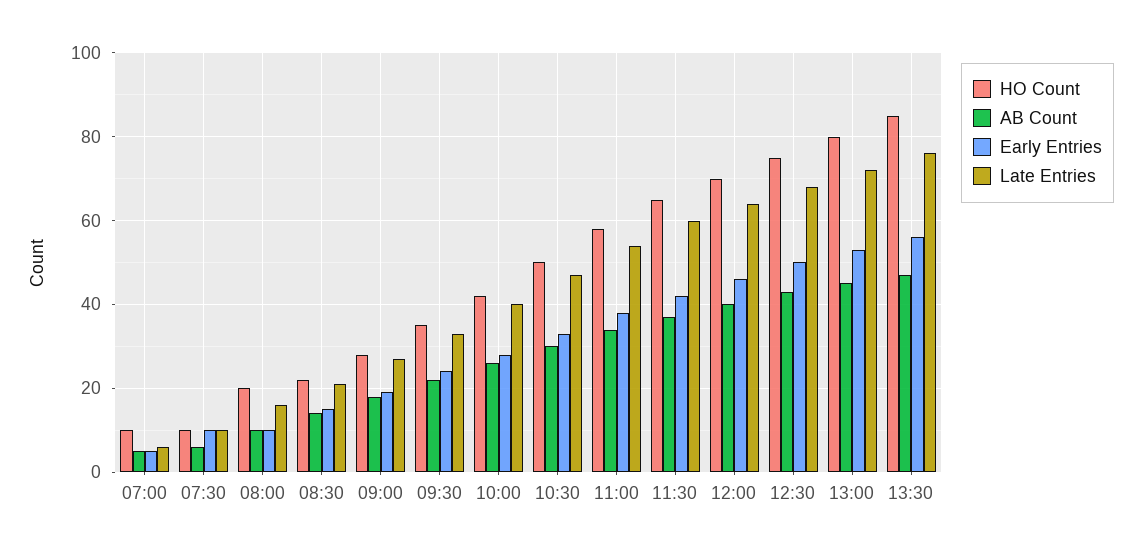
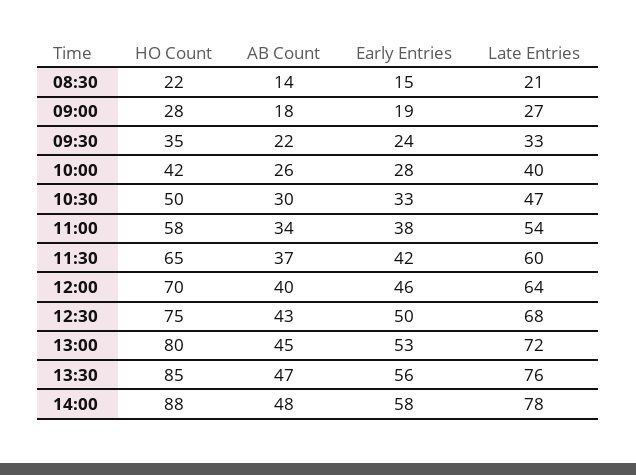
HO Count, 07:00: 10 -> none
AB Count, 07:00: 5 -> none
Early Entries, 07:00: 5 -> none
Late Entries, 07:00: 5 -> none
HO Count, 07:30: 10 -> none
AB Count, 07:30: 5 -> none
Early Entries, 07:30: 10 -> none
Late Entries, 07:30: 10 -> none
HO Count, 08:00: 20 -> none
AB Count, 08:00: 10 -> none
Early Entries, 08:00: 10 -> none
Late Entries, 08:00: 15 -> none
HO Count, 14:00: none -> 88
AB Count, 14:00: none -> 48
Early Entries, 14:00: none -> 58
Late Entries, 14:00: none -> 78

